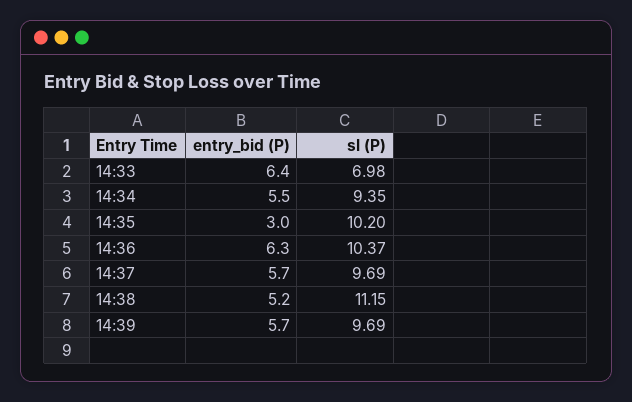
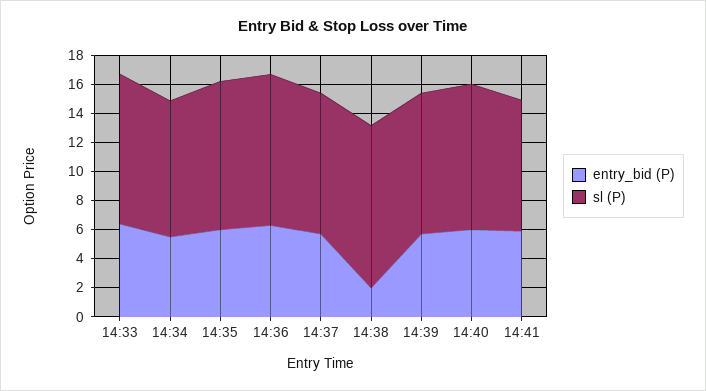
sl (P), 14:33: 6.98 -> 10
entry_bid (P), 14:35: 3 -> 6
entry_bid (P), 14:38: 5.2 -> 2
entry_bid (P), 14:40: none -> 6
sl (P), 14:40: none -> 10
entry_bid (P), 14:41: none -> 6
sl (P), 14:41: none -> 9

